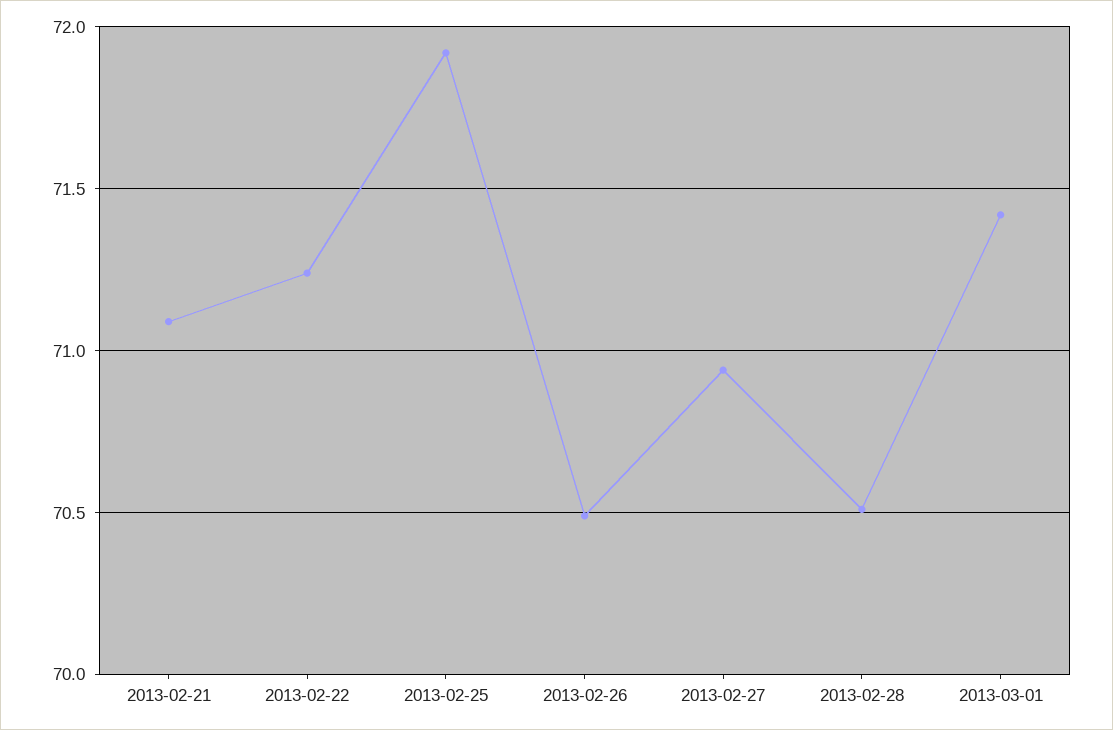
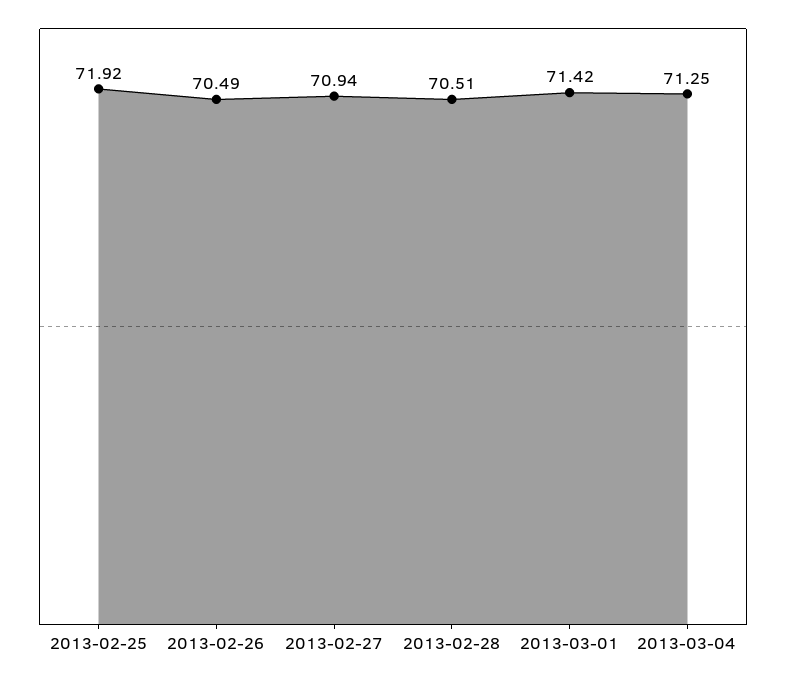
2013-02-21: 71.1 -> none
2013-02-22: 71.25 -> none
2013-03-04: none -> 71.25

